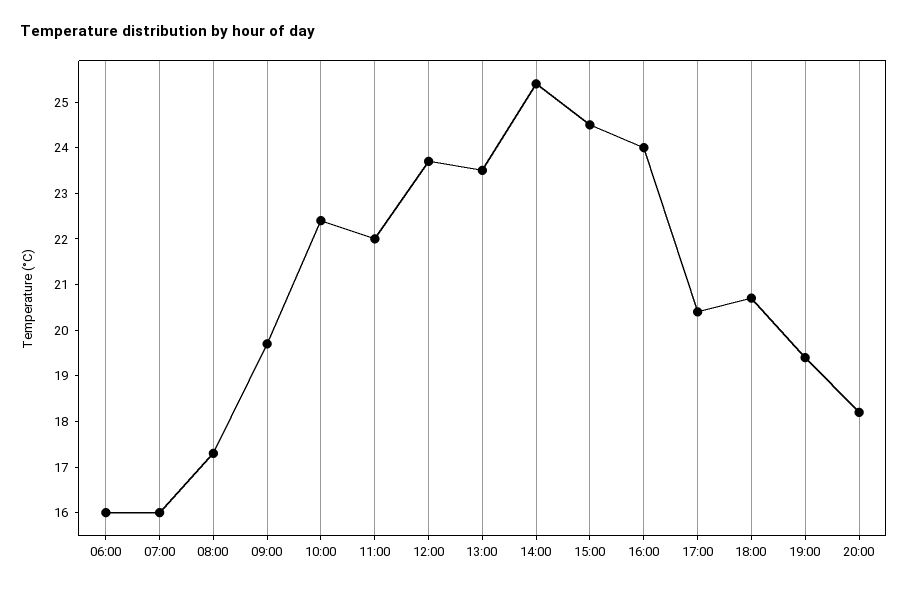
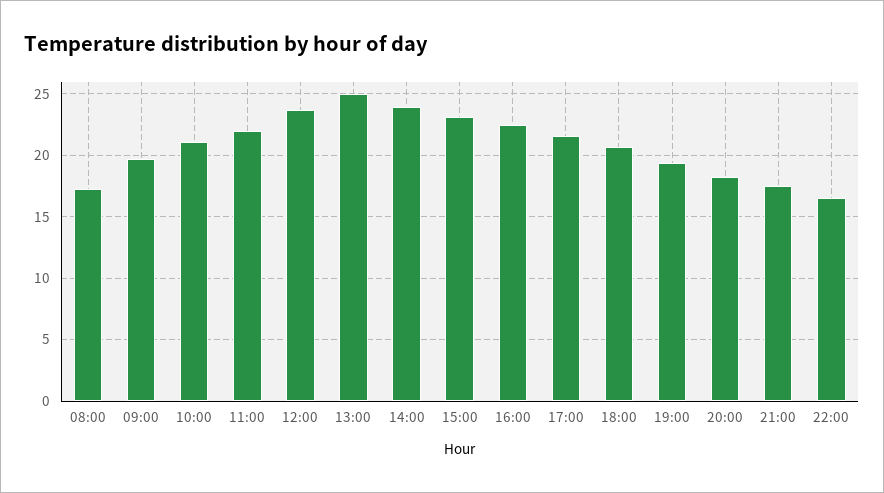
06:00: 16 -> none
07:00: 16 -> none
10:00: 22.5 -> 21
13:00: 23.5 -> 25
14:00: 25.5 -> 24
15:00: 24.5 -> 23
16:00: 24 -> 22.5
17:00: 20.5 -> 21.5
21:00: none -> 17.5
22:00: none -> 16.5

